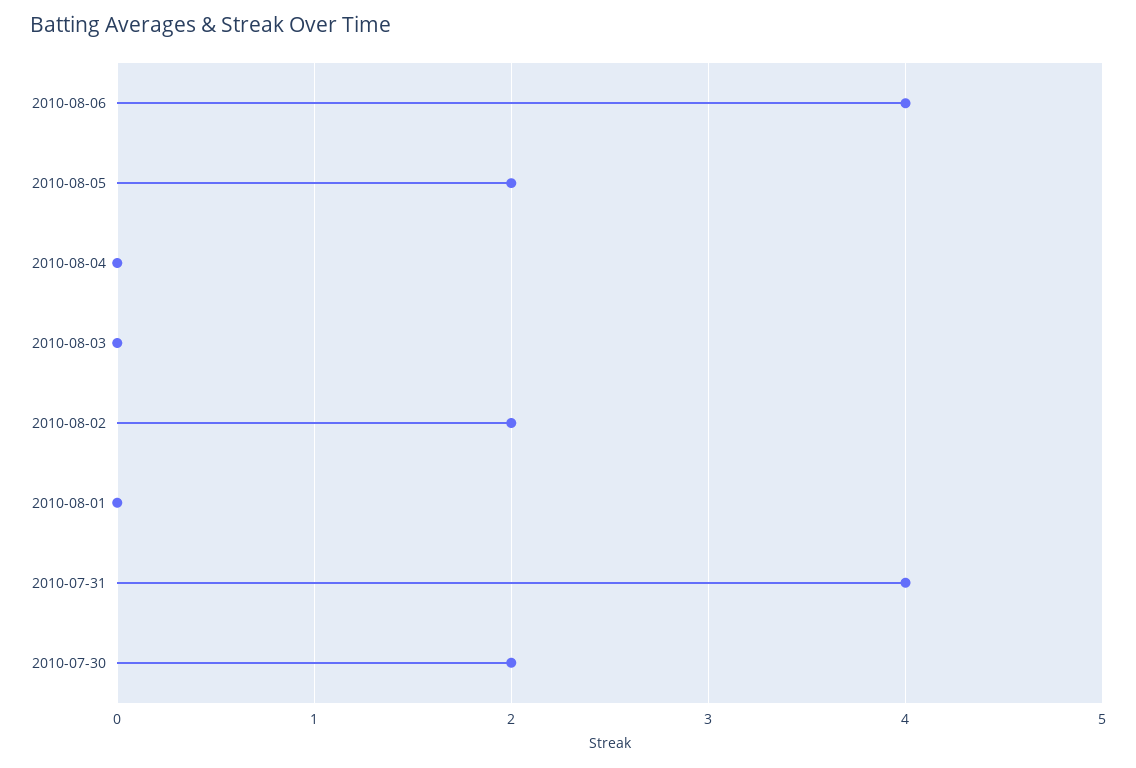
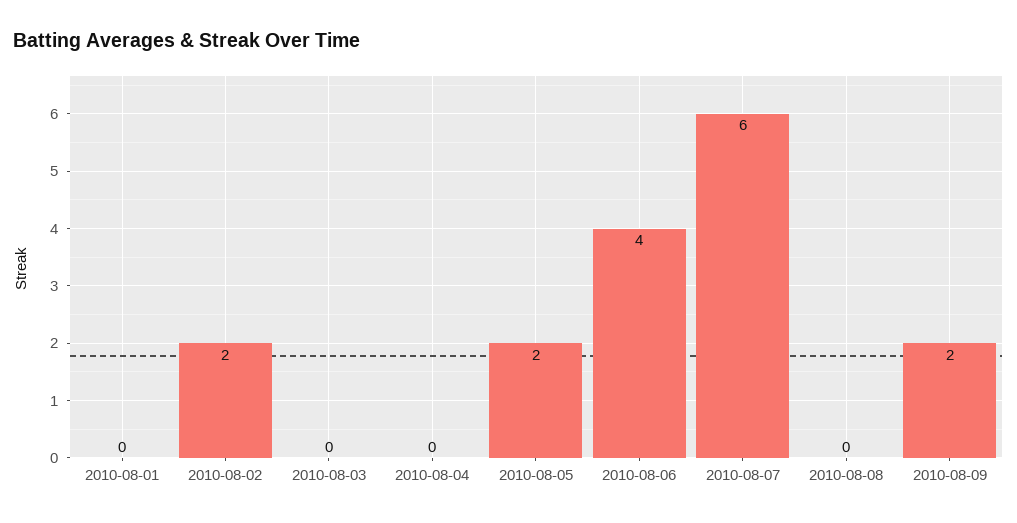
2010-07-31: 4 -> none
2010-07-30: 2 -> none
2010-08-07: none -> 6
2010-08-08: none -> 0
2010-08-09: none -> 2

